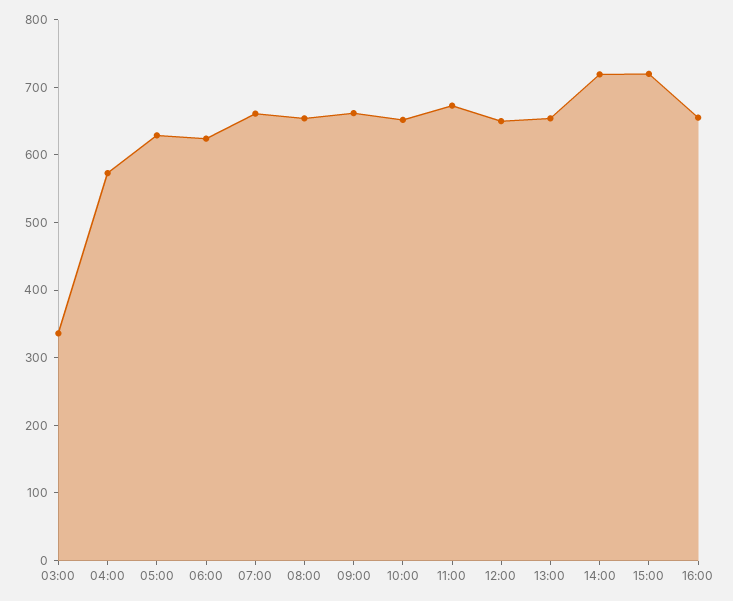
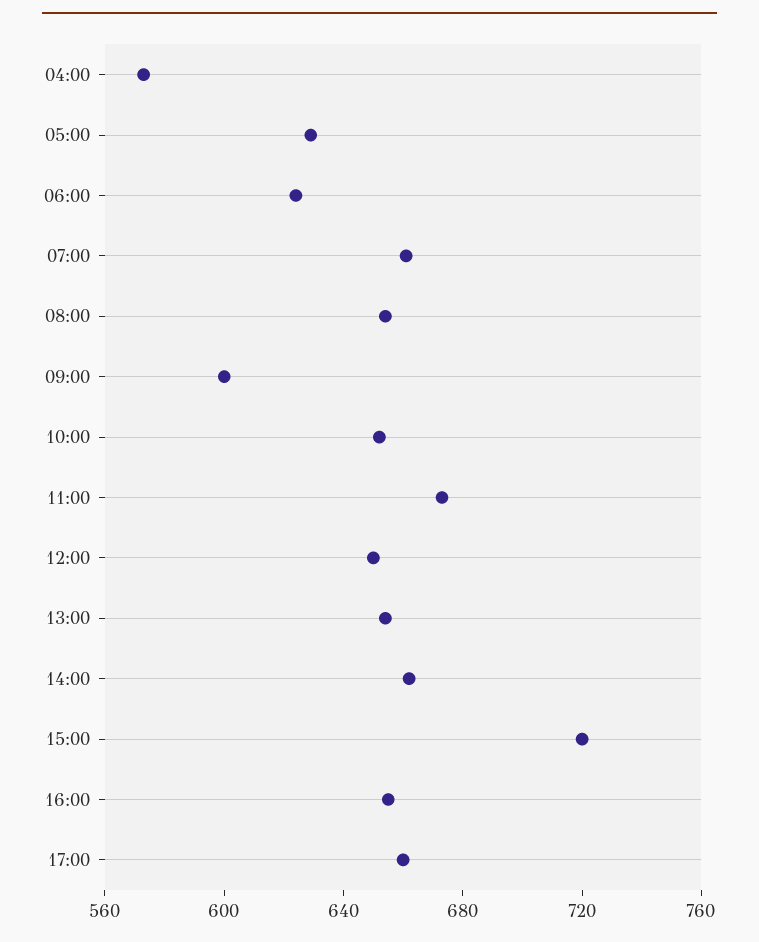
03:00: 340 -> none
09:00: 660 -> 600
14:00: 720 -> 660
17:00: none -> 660

